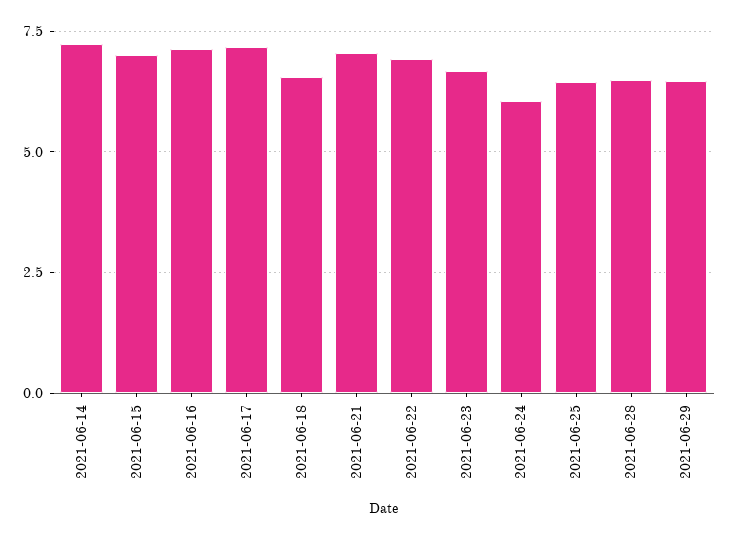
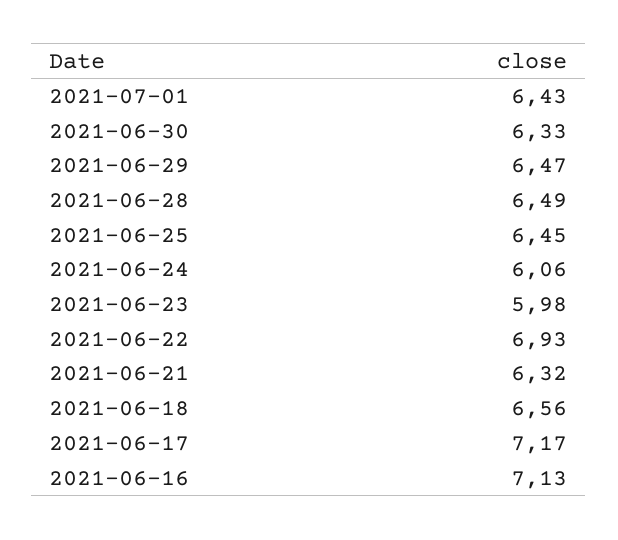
2021-06-14: 7.25 -> none
2021-06-15: 7 -> none
2021-06-21: 7 -> 6.32
2021-06-23: 6.75 -> 5.98
2021-07-01: none -> 6.43
2021-06-30: none -> 6.33

